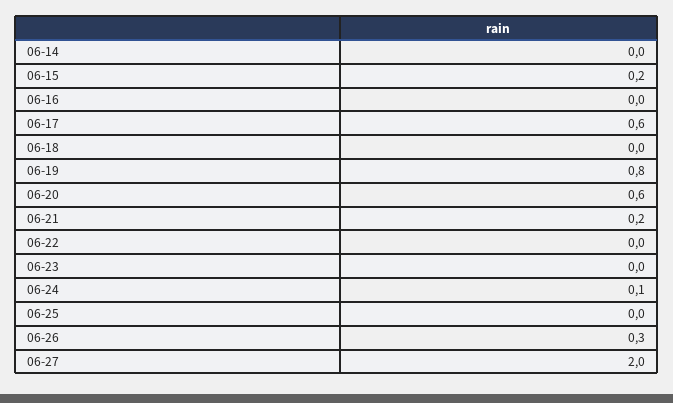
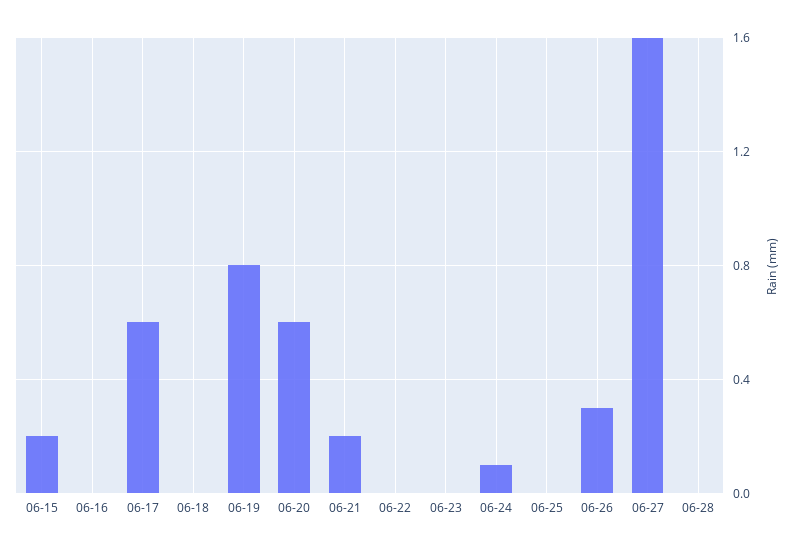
06-14: 0 -> none
06-27: 2 -> 1.6
06-28: none -> 0

